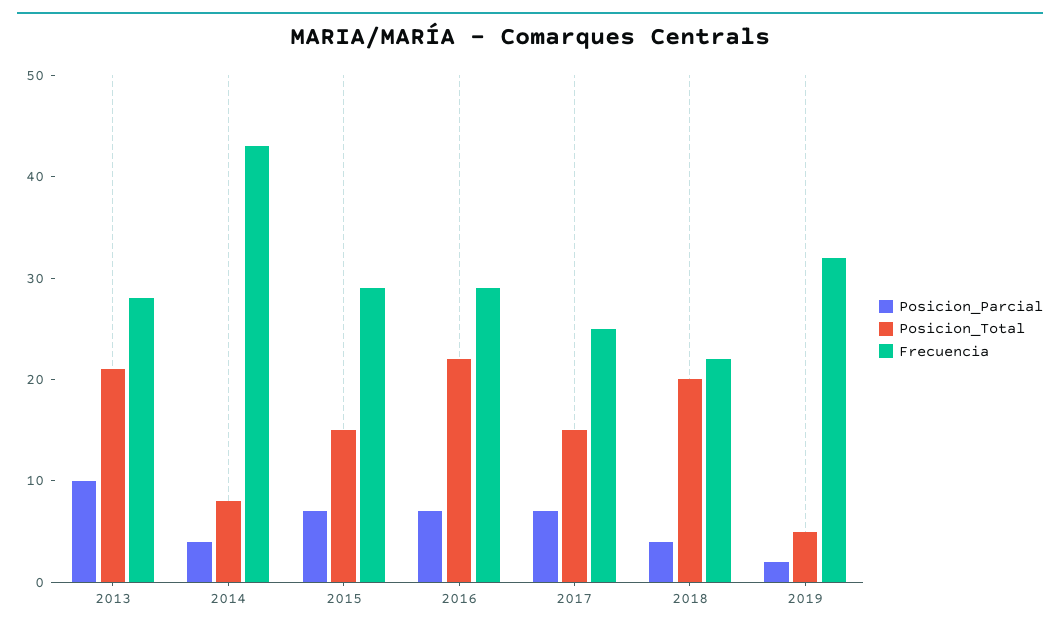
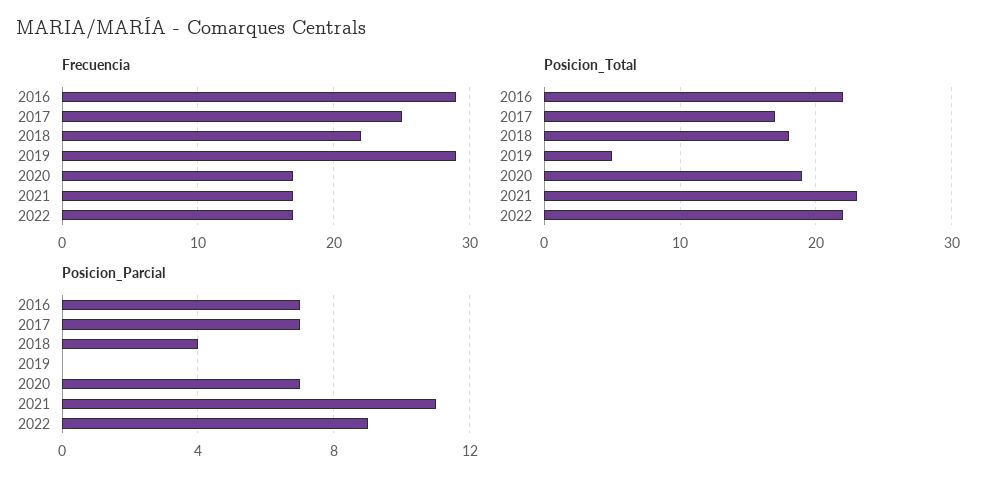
Posicion_Parcial, 2013: 10 -> none
Posicion_Total, 2013: 21 -> none
Frecuencia, 2013: 28 -> none
Posicion_Parcial, 2014: 4 -> none
Posicion_Total, 2014: 8 -> none
Frecuencia, 2014: 43 -> none
Posicion_Parcial, 2015: 7 -> none
Posicion_Total, 2015: 15 -> none
Frecuencia, 2015: 29 -> none
Posicion_Total, 2017: 15 -> 17
Posicion_Total, 2018: 20 -> 18
Posicion_Parcial, 2019: 2 -> 0
Frecuencia, 2019: 32 -> 29
Frecuencia, 2020: none -> 17
Frecuencia, 2021: none -> 17
Frecuencia, 2022: none -> 17
Posicion_Total, 2020: none -> 19
Posicion_Total, 2021: none -> 23
Posicion_Total, 2022: none -> 22
Posicion_Parcial, 2020: none -> 7
Posicion_Parcial, 2021: none -> 11
Posicion_Parcial, 2022: none -> 9

